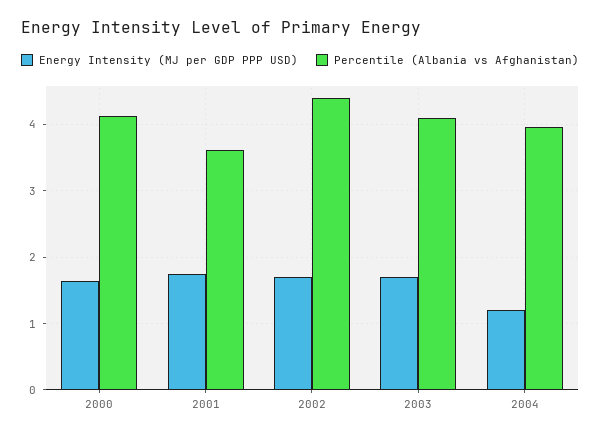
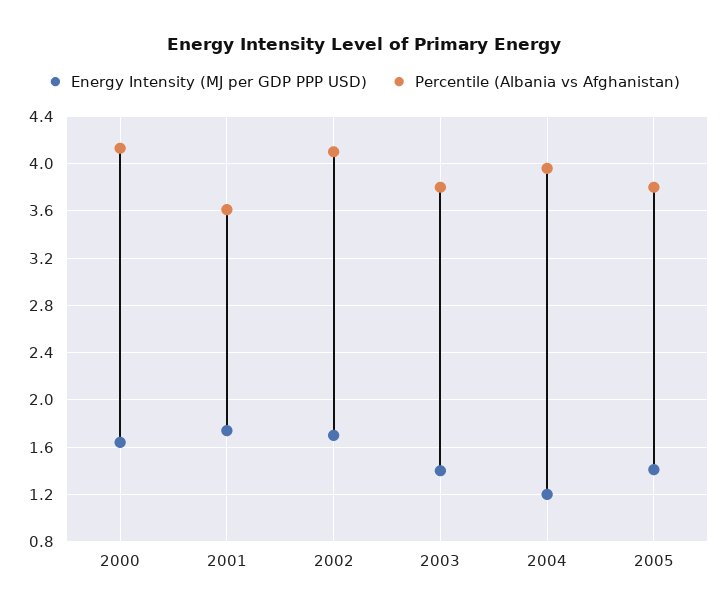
Percentile (Albania vs Afghanistan), 2002: 4.4 -> 4.1
Energy Intensity (MJ per GDP PPP USD), 2003: 1.7 -> 1.4
Percentile (Albania vs Afghanistan), 2003: 4.1 -> 3.8
Energy Intensity (MJ per GDP PPP USD), 2005: none -> 1.4
Percentile (Albania vs Afghanistan), 2005: none -> 3.8

